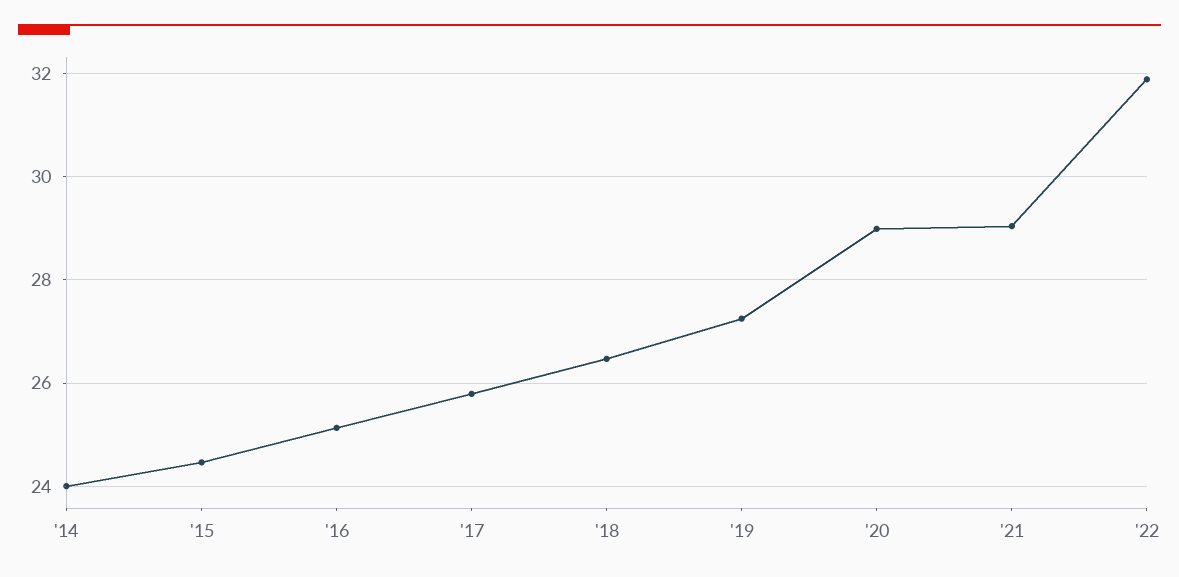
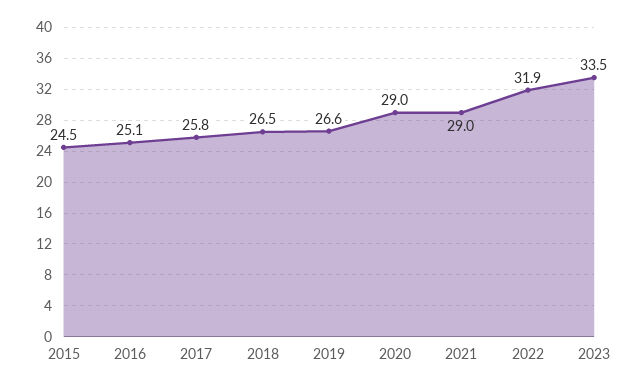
'14: 24 -> none
'19: 27.2 -> 26.6
2023: none -> 33.5

